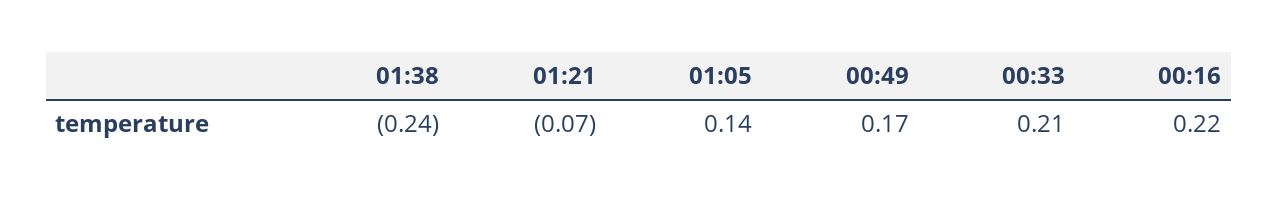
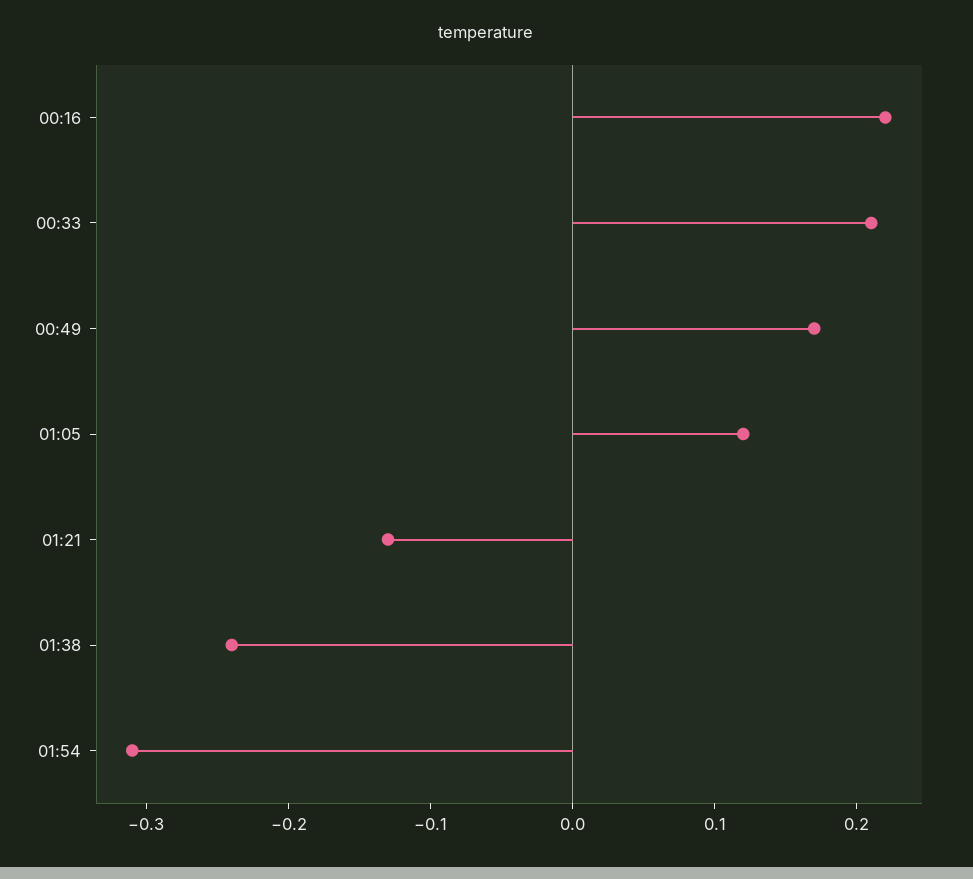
01:21: -0.07 -> -0.13
01:05: 0.14 -> 0.12
01:54: none -> -0.31

